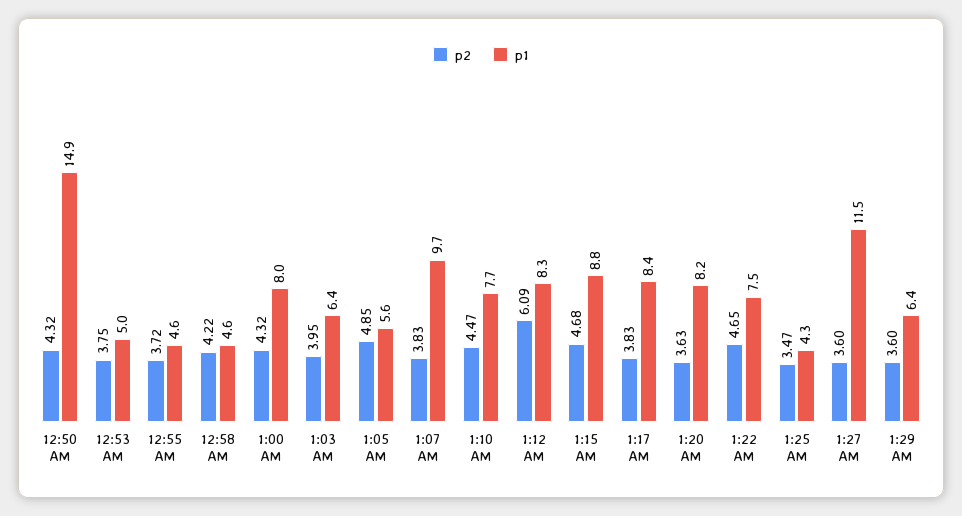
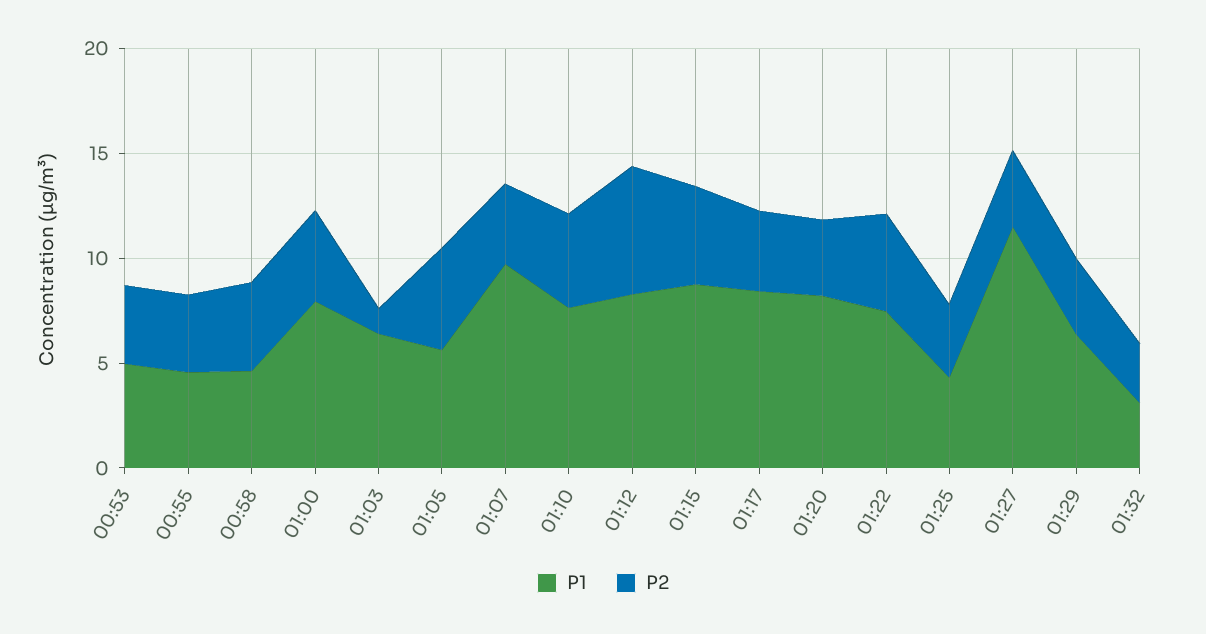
p2, 12:50 AM: 4.32 -> none
p1, 12:50 AM: 14.9 -> none
p2, 1:03 AM: 3.95 -> 1
p1, 01:32: none -> 3
p2, 01:32: none -> 3

